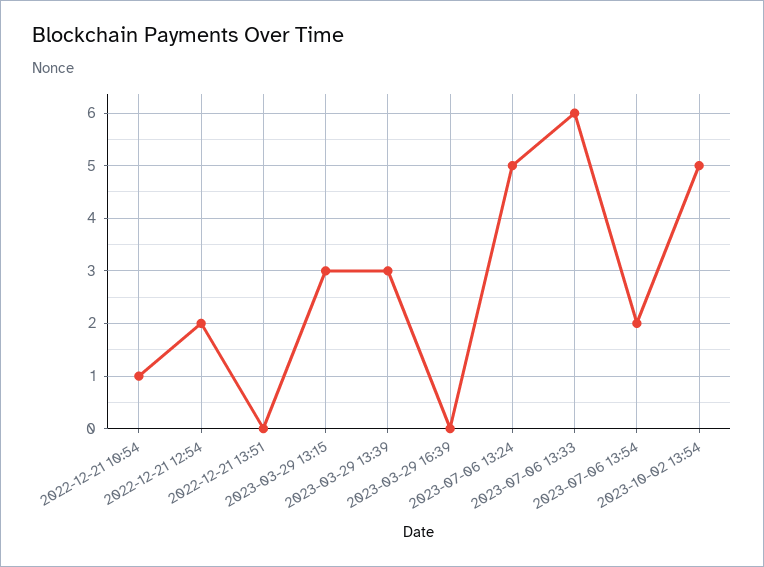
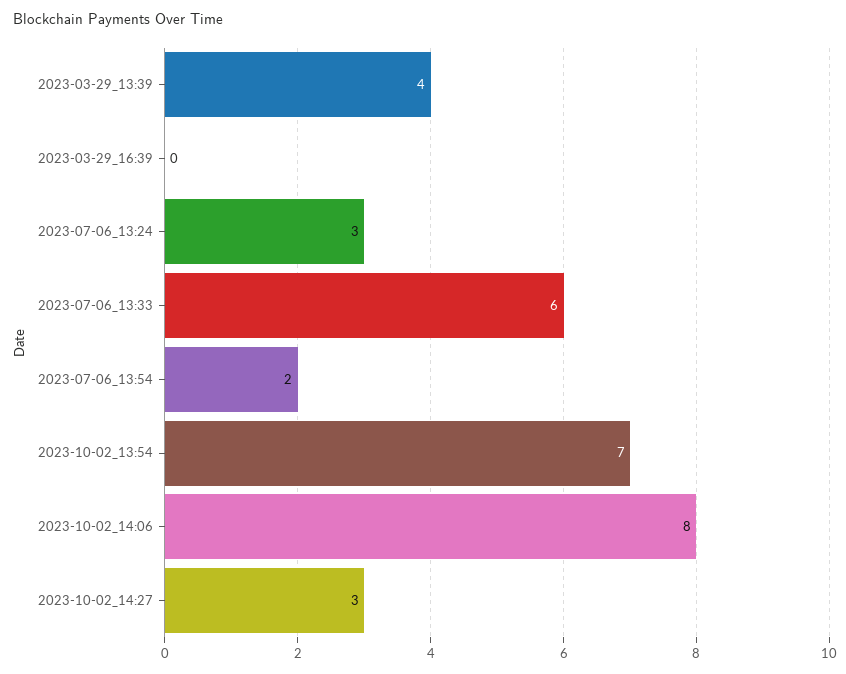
2022-12-21 10:54: 1 -> none
2022-12-21 12:54: 2 -> none
2022-12-21 13:51: 0 -> none
2023-03-29 13:15: 3 -> none
2023-03-29 13:39: 3 -> 4
2023-07-06 13:24: 5 -> 3
2023-10-02 13:54: 5 -> 7
2023-10-02_14:06: none -> 8
2023-10-02_14:27: none -> 3

